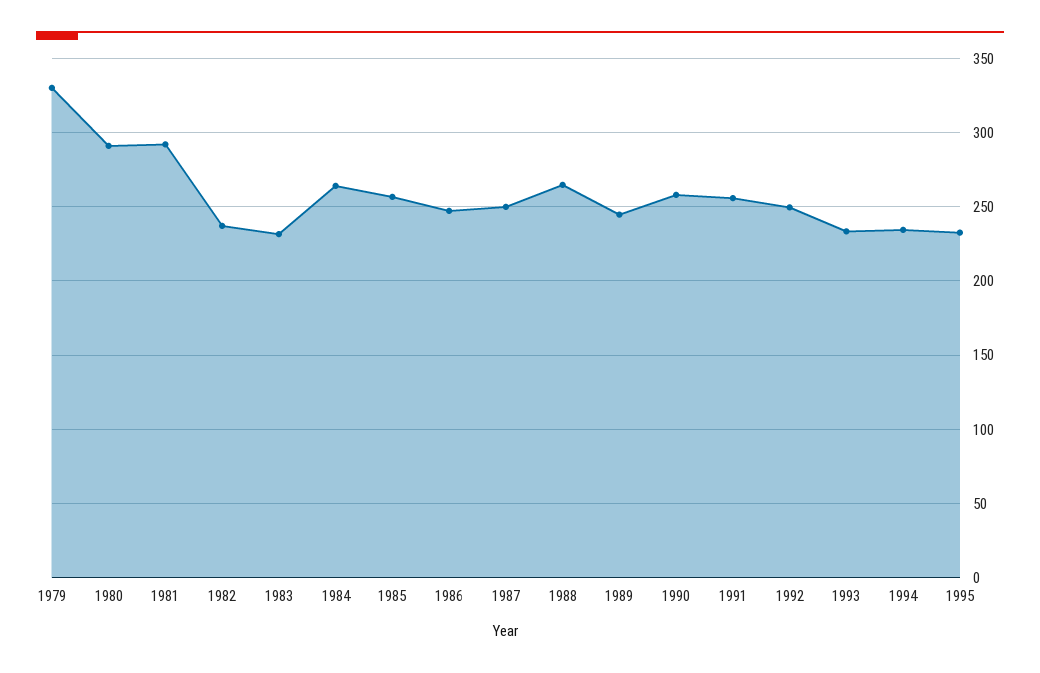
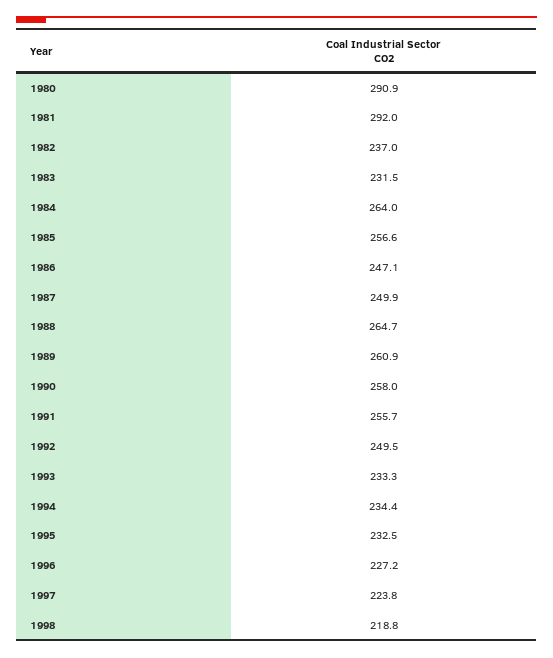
1979: 330 -> none
1989: 245 -> 260.9
1996: none -> 227.2
1997: none -> 223.8
1998: none -> 218.8

